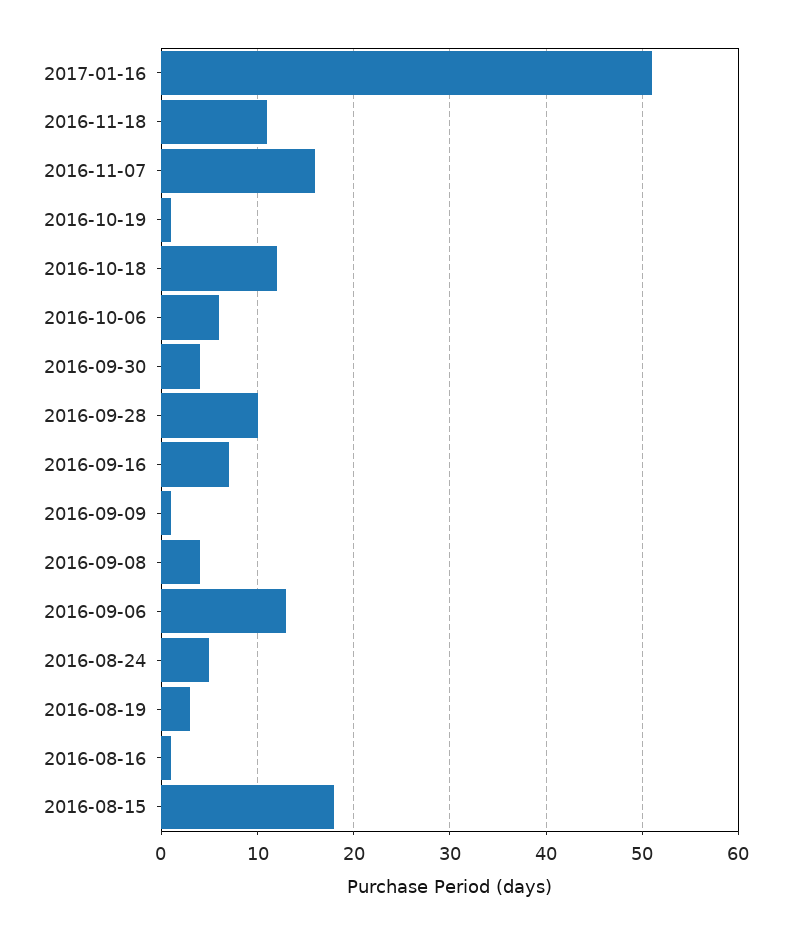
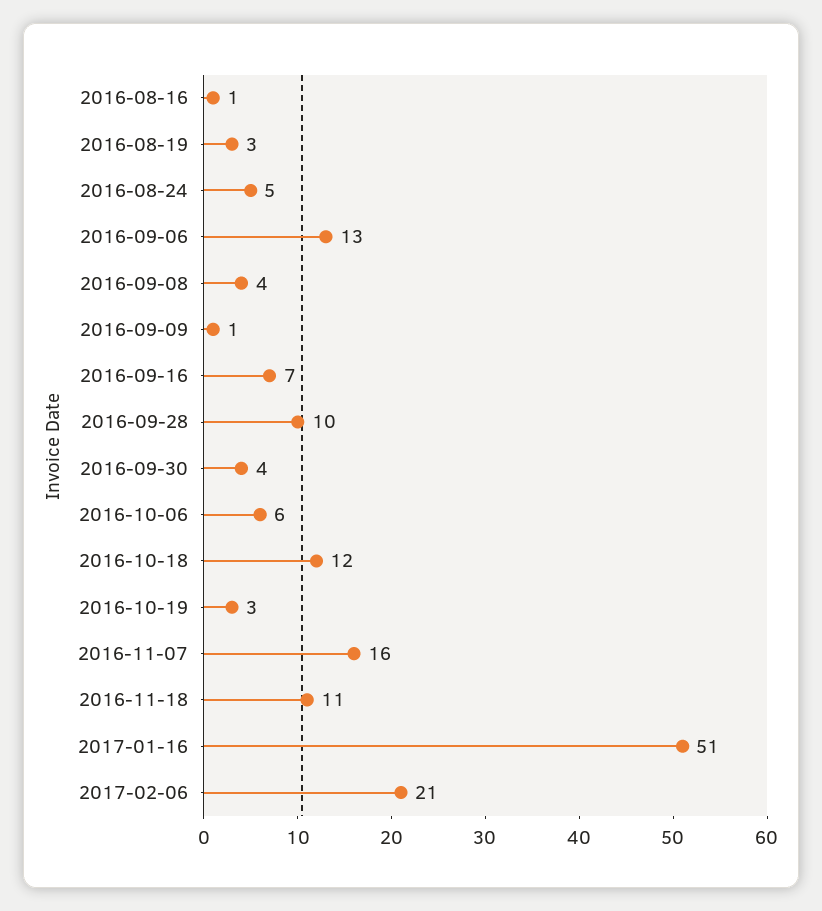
2016-10-19: 1 -> 3
2016-08-15: 18 -> none
2017-02-06: none -> 21

